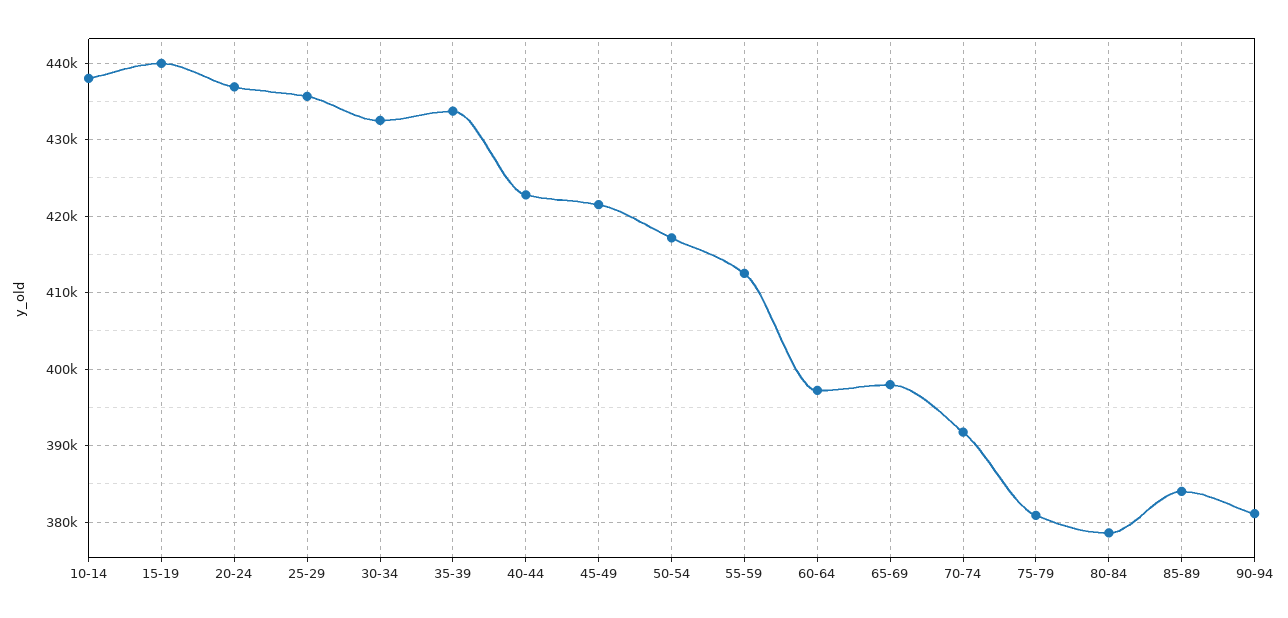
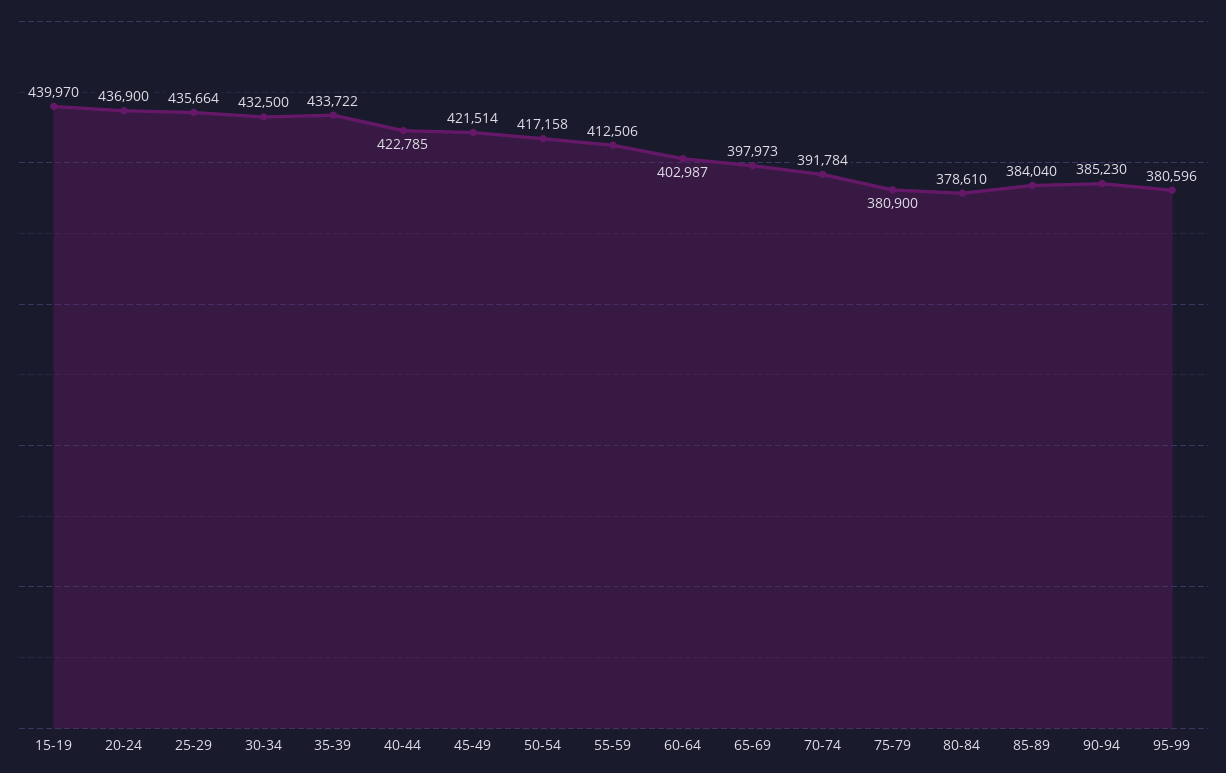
10-14: 438000 -> none
60-64: 397000 -> 402987
90-94: 381000 -> 385230
95-99: none -> 380596

